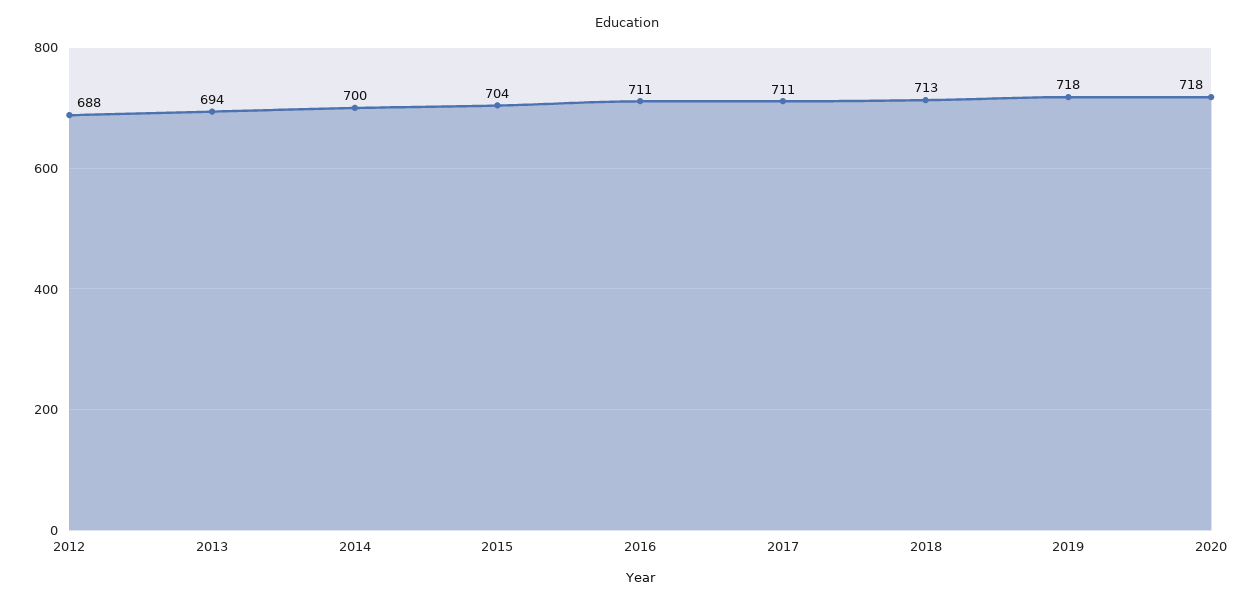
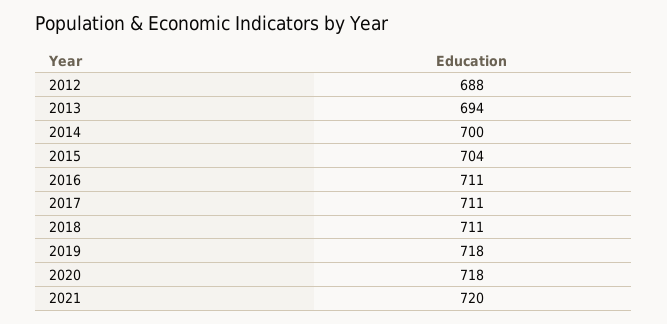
2018: 713 -> 711
2021: none -> 720

